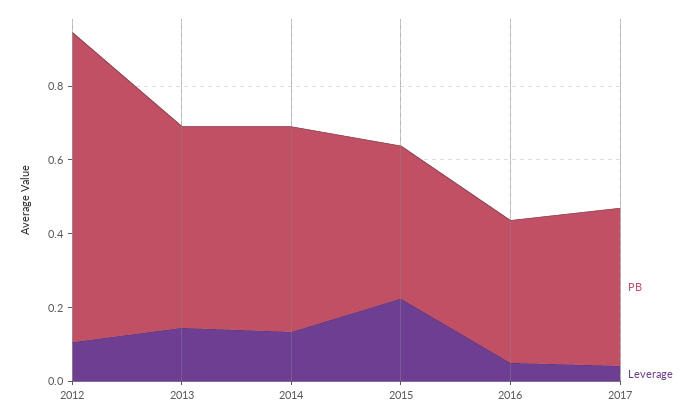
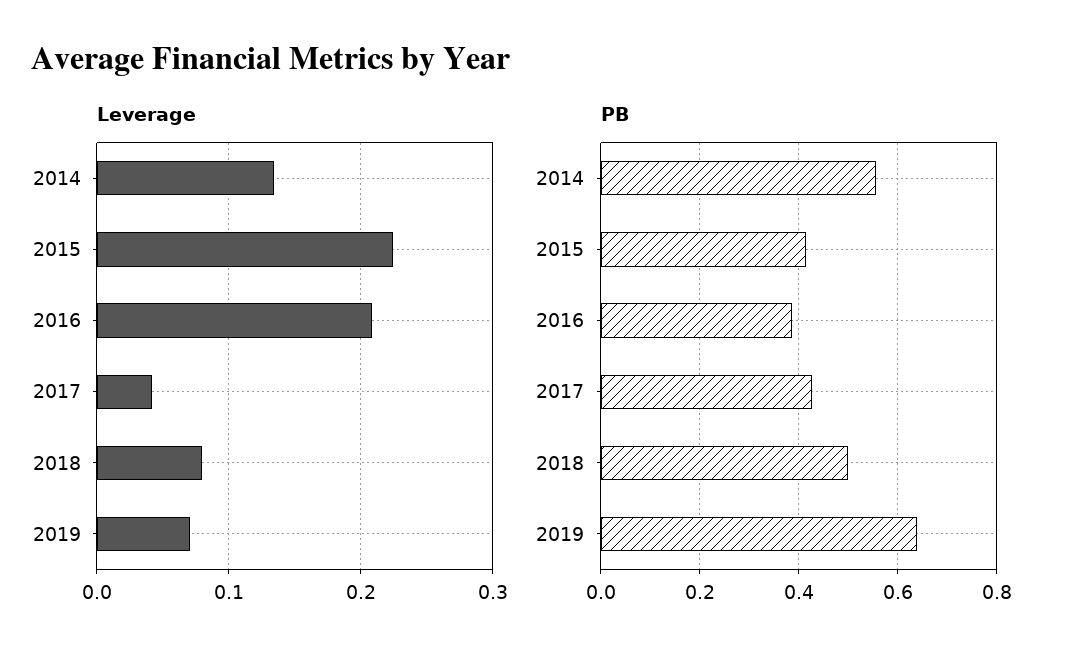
PB, 2012: 0.85 -> none
Leverage, 2012: 0.1 -> none
PB, 2013: 0.55 -> none
Leverage, 2013: 0.15 -> none
Leverage, 2016: 0.05 -> 0.21
Leverage, 2018: none -> 0.08
Leverage, 2019: none -> 0.07
PB, 2018: none -> 0.5
PB, 2019: none -> 0.64

